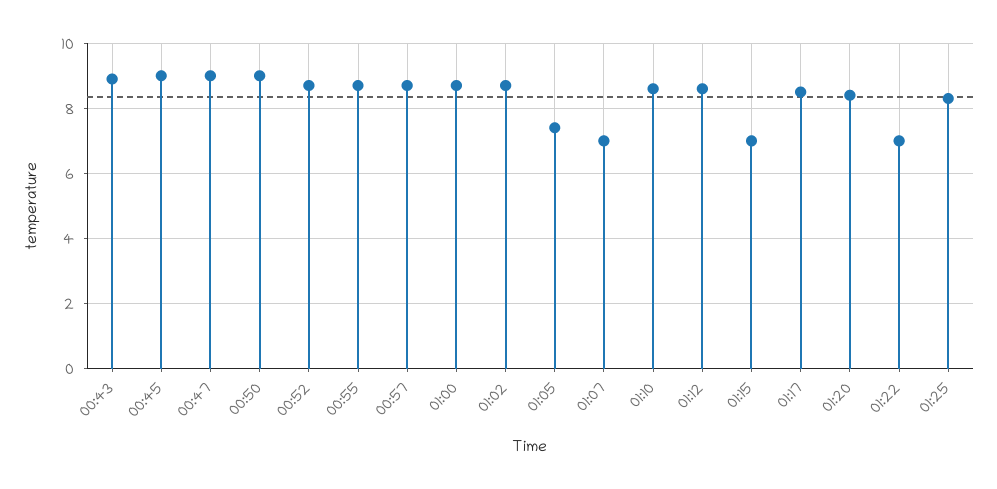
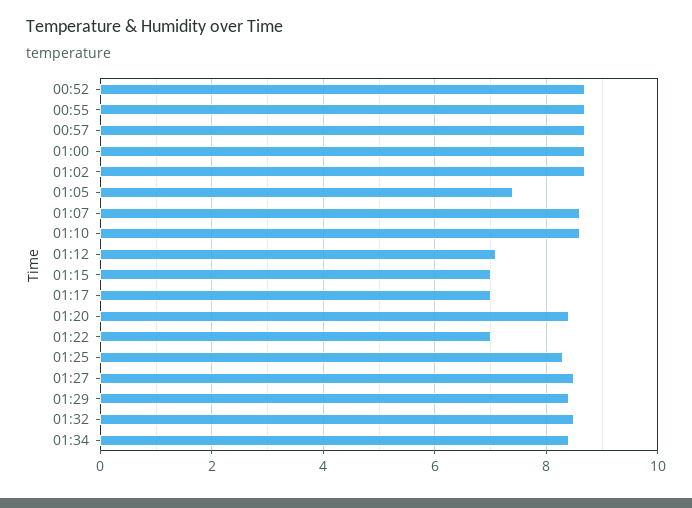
00:43: 9 -> none
00:45: 9 -> none
00:47: 9 -> none
00:50: 9 -> none
01:07: 7 -> 8.5
01:12: 8.5 -> 7
01:17: 8.5 -> 7
01:27: none -> 8.5
01:29: none -> 8.5
01:32: none -> 8.5
01:34: none -> 8.5

